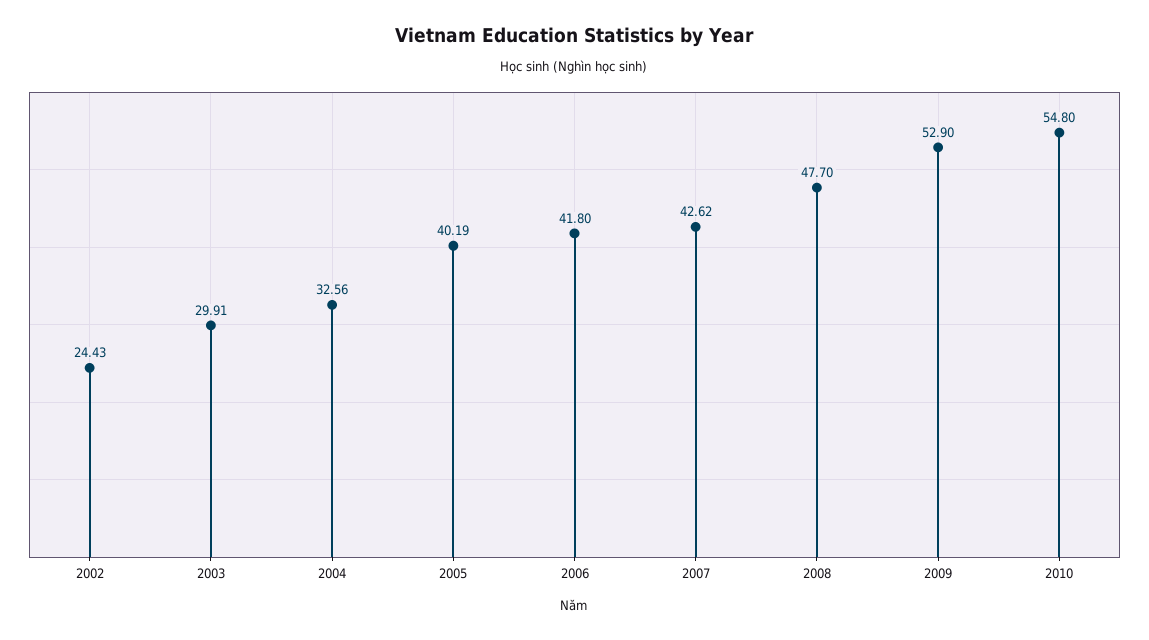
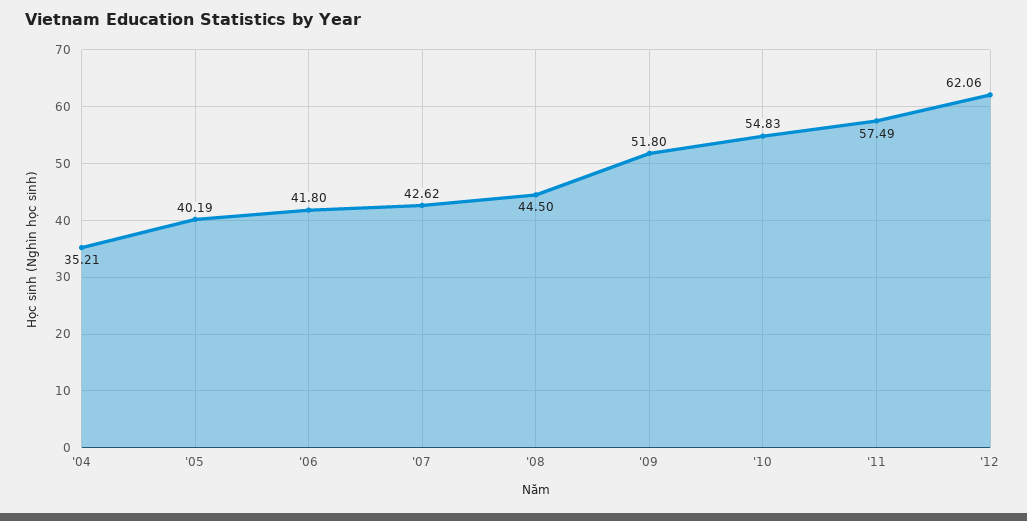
2002: 24.43 -> none
2003: 29.91 -> none
2004: 32.56 -> 35.21
2008: 47.7 -> 44.5
2009: 52.9 -> 51.8
2010: 54.8 -> 54.83
'11: none -> 57.49
'12: none -> 62.06

